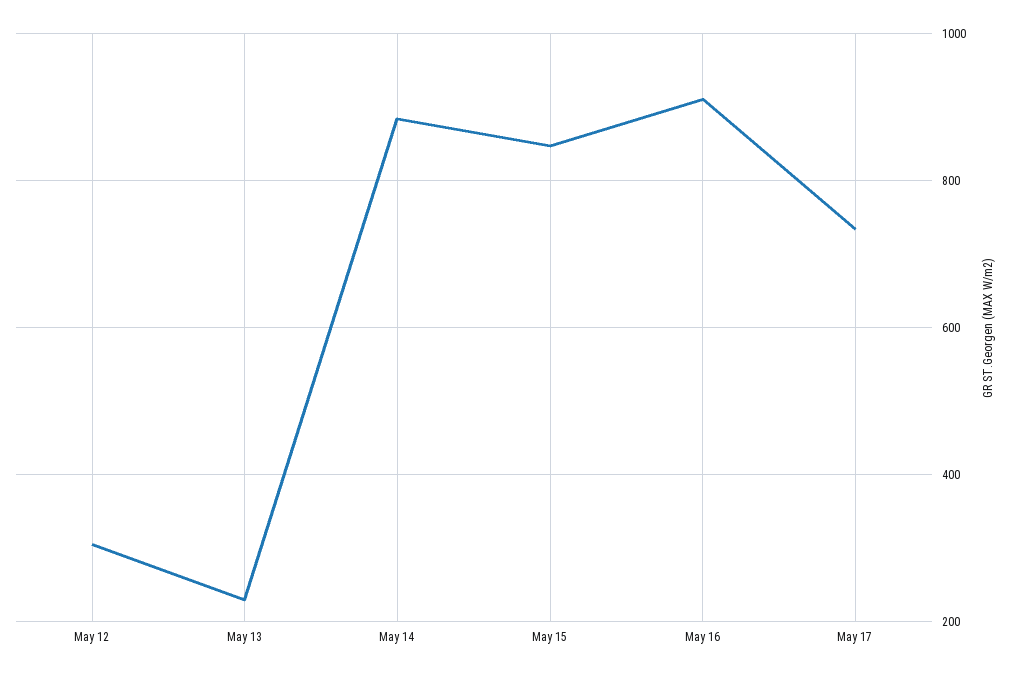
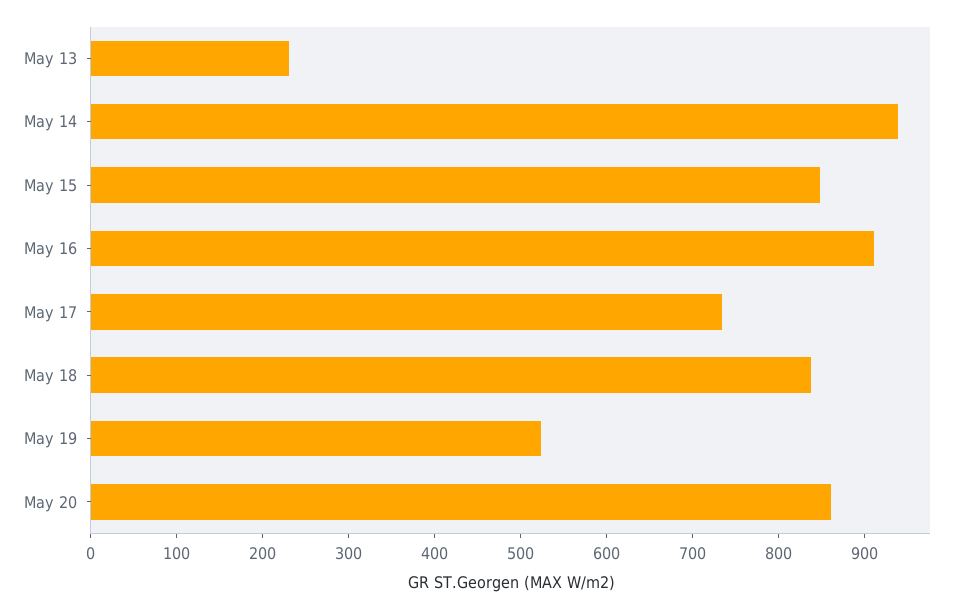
May 12: 300 -> none
May 14: 880 -> 940
May 18: none -> 840
May 19: none -> 520
May 20: none -> 860

